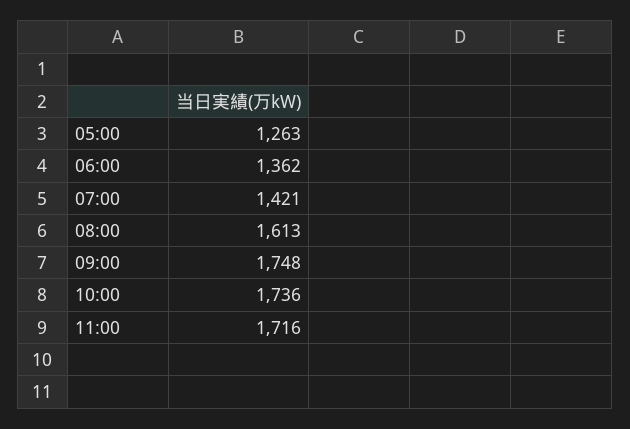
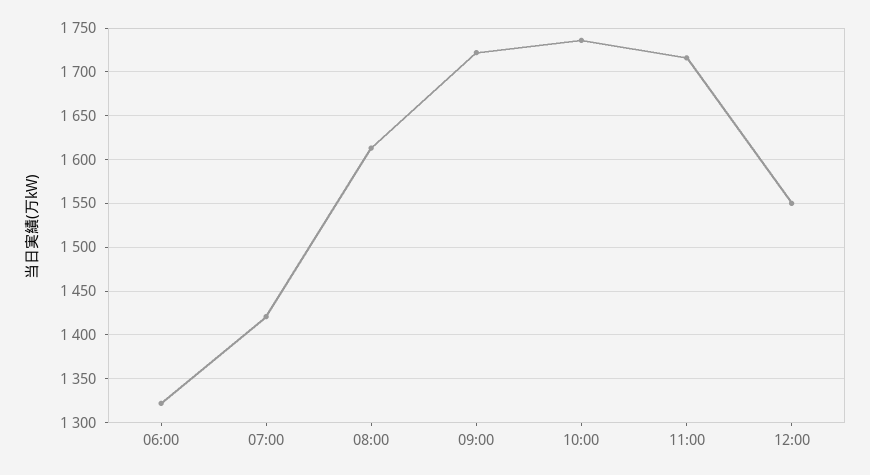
05:00: 1263 -> none
06:00: 1362 -> 1320
09:00: 1748 -> 1720
12:00: none -> 1550

